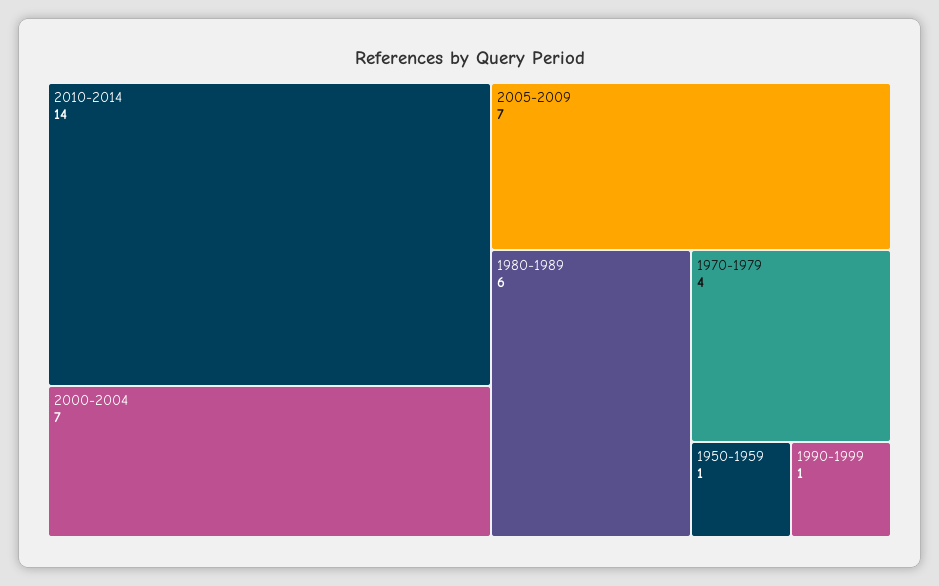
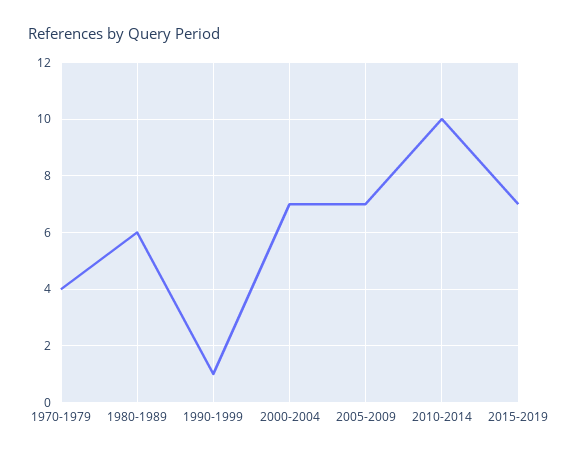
2010-2014: 14 -> 10
1950-1959: 1 -> none
2015-2019: none -> 7

